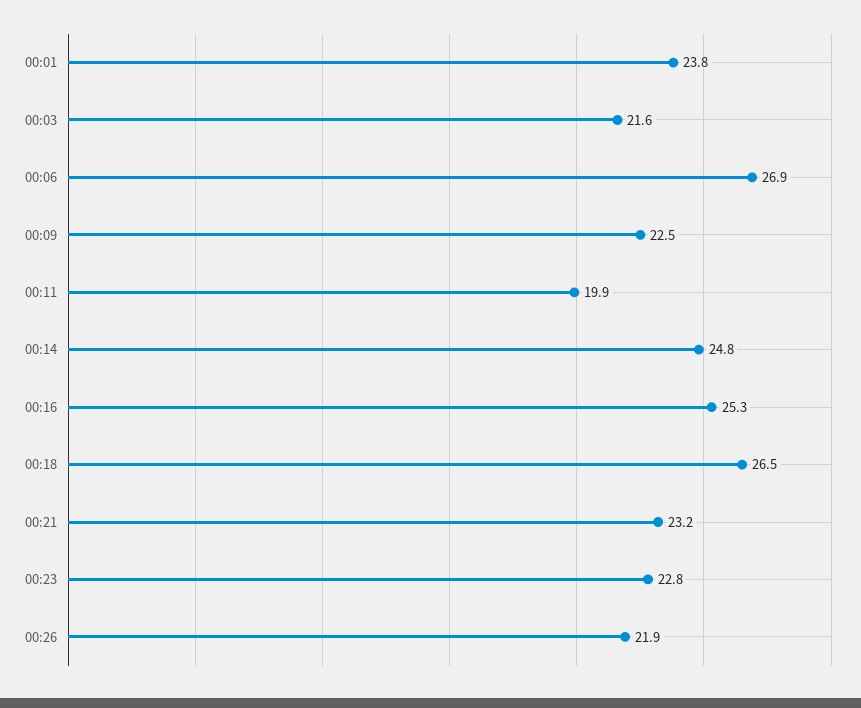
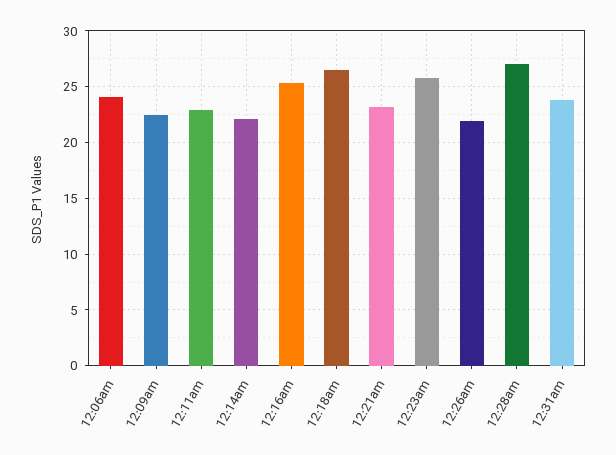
00:01: 23.8 -> none
00:03: 21.6 -> none
00:06: 26.9 -> 24
00:11: 19.9 -> 23
00:14: 24.8 -> 22
00:23: 22.8 -> 26
12:28am: none -> 27
12:31am: none -> 24

